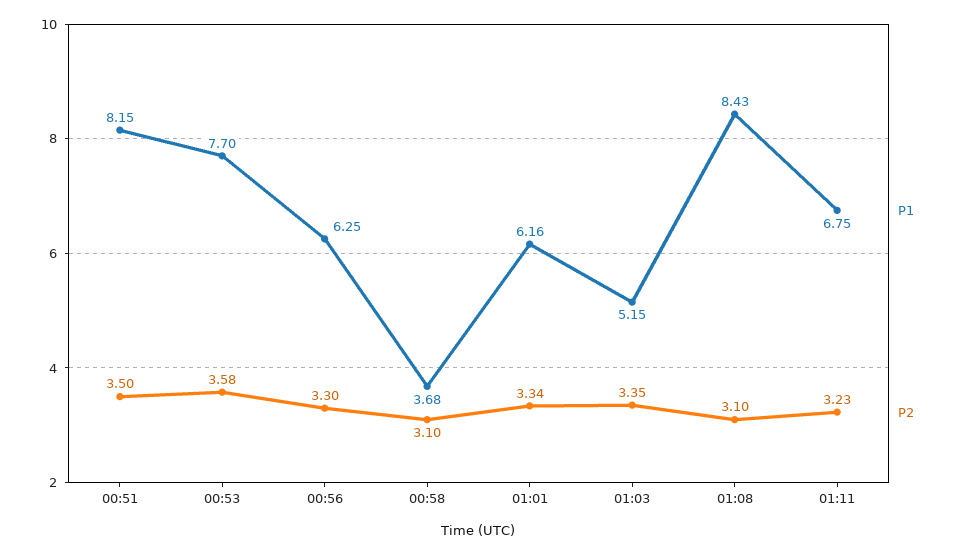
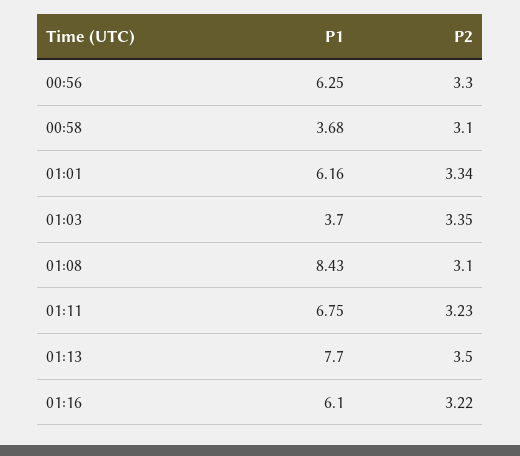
P1, 00:51: 8.15 -> none
P2, 00:51: 3.5 -> none
P1, 00:53: 7.7 -> none
P2, 00:53: 3.58 -> none
P1, 01:03: 5.15 -> 3.7
P1, 01:13: none -> 7.7
P2, 01:13: none -> 3.5
P1, 01:16: none -> 6.1
P2, 01:16: none -> 3.22

